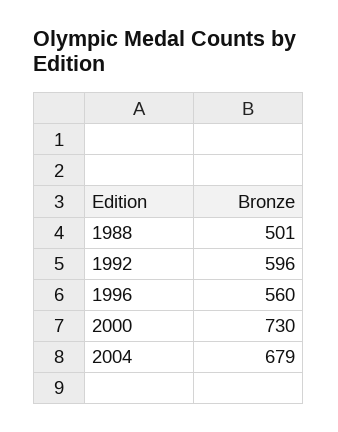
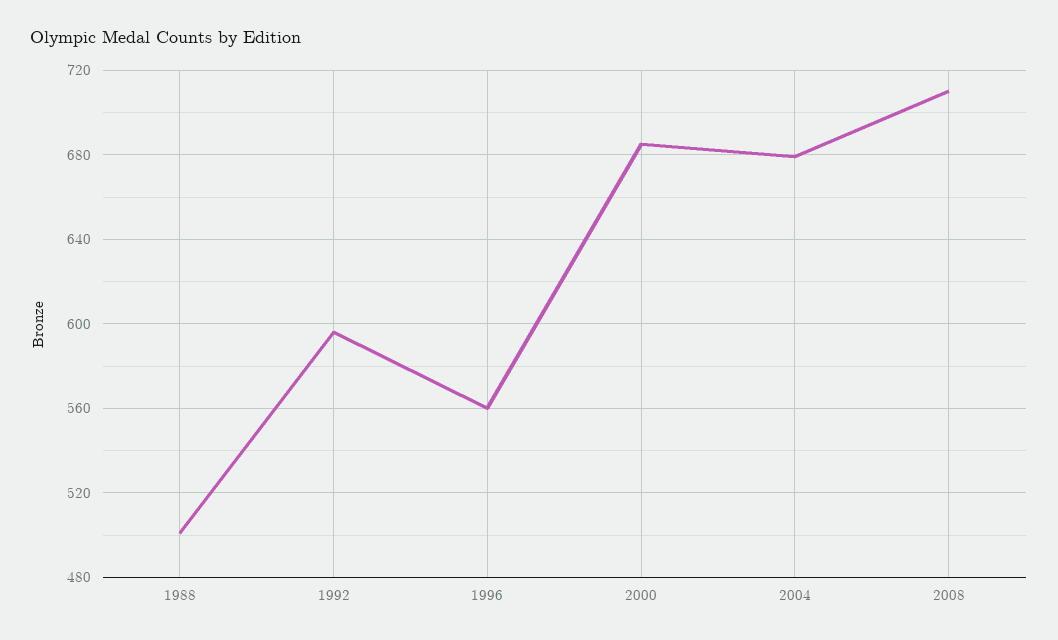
2000: 730 -> 685
2008: none -> 710

